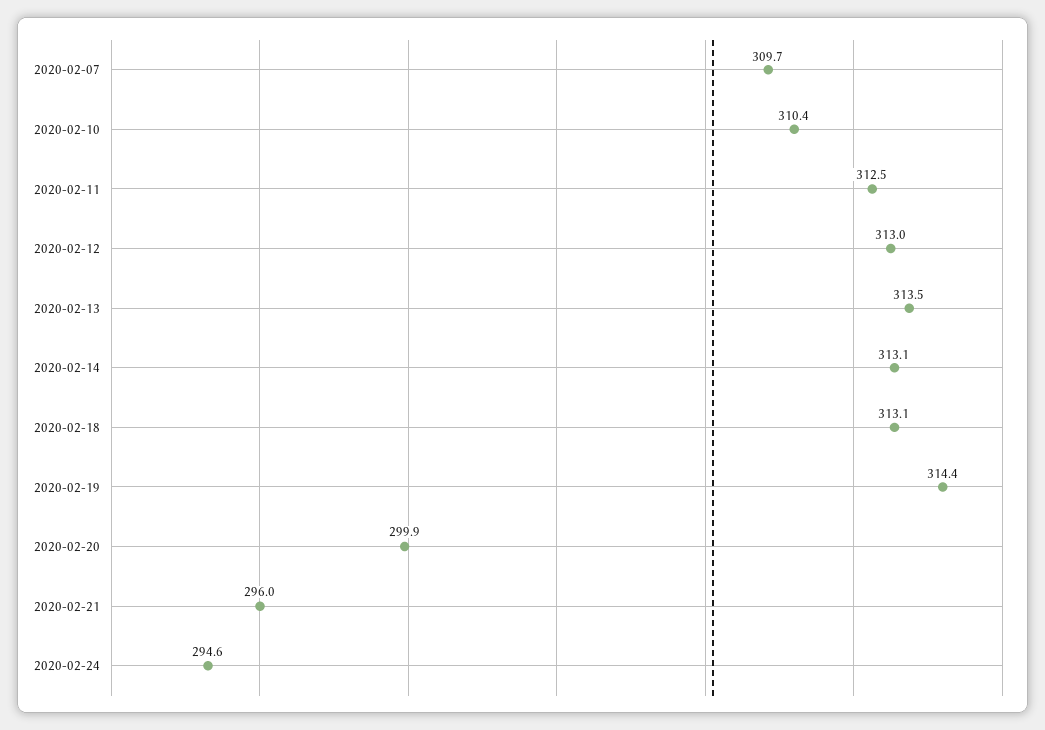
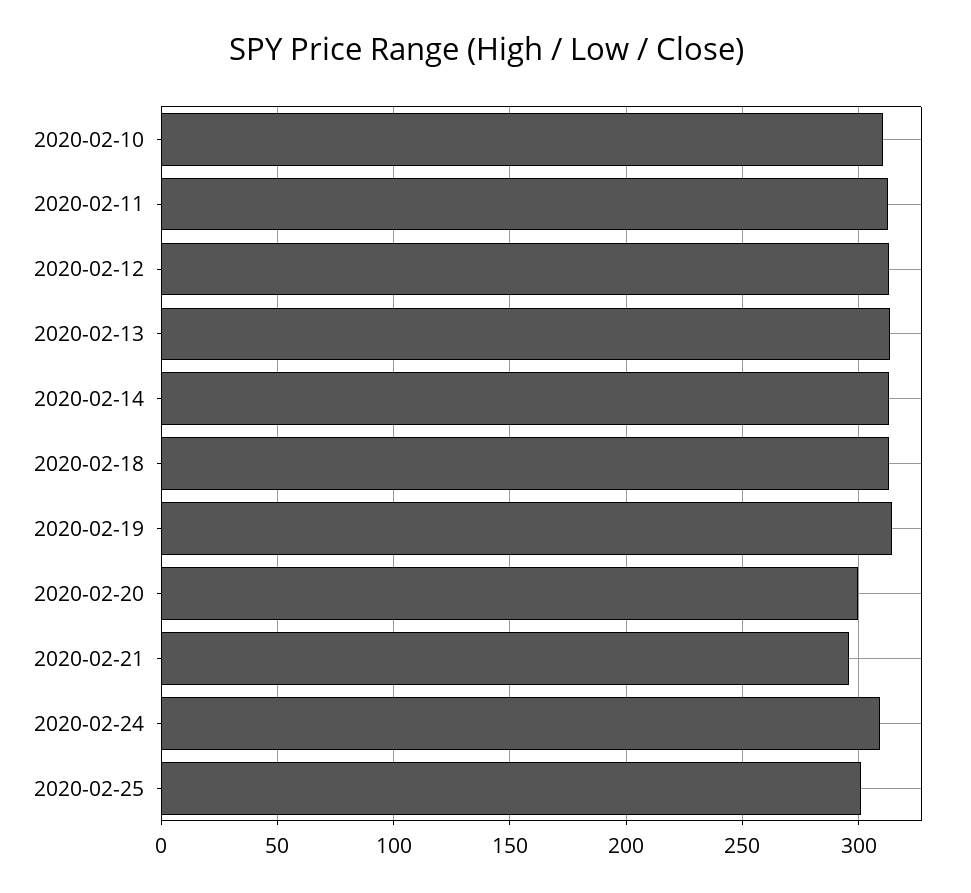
2020-02-07: 309.7 -> none
2020-02-24: 294.6 -> 310
2020-02-25: none -> 300

